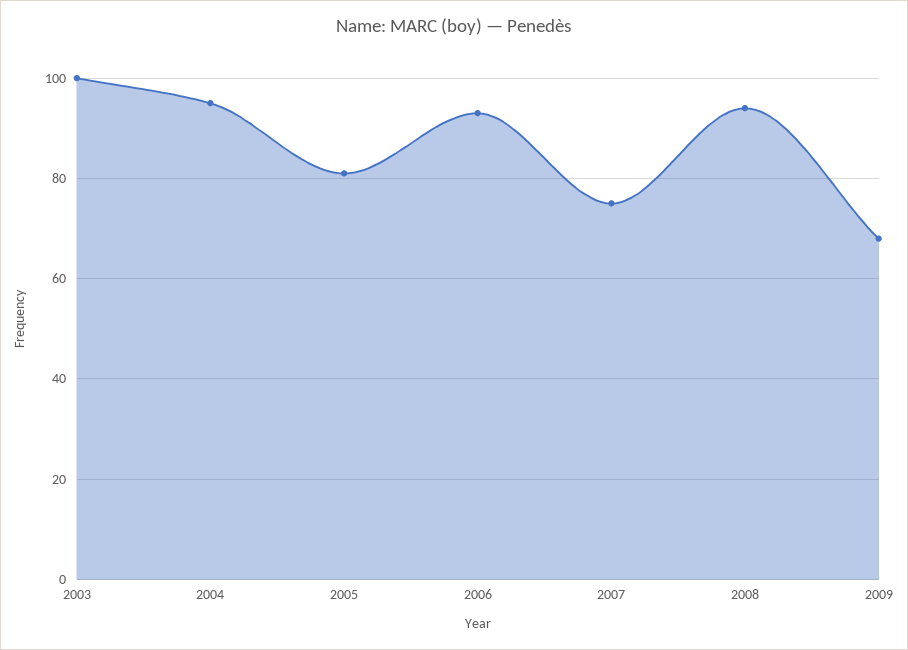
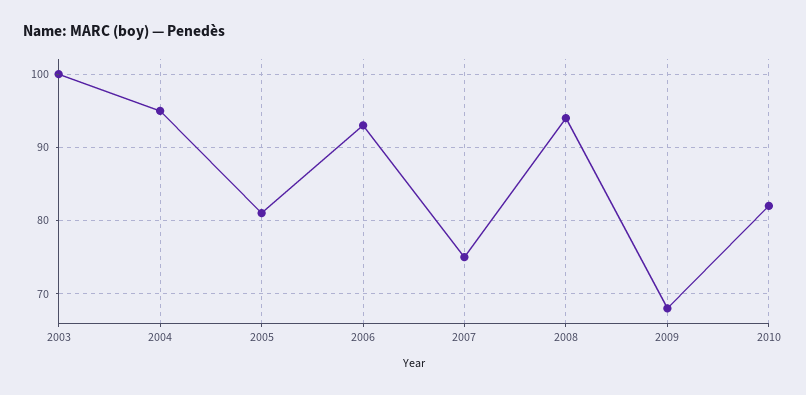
2010: none -> 82

